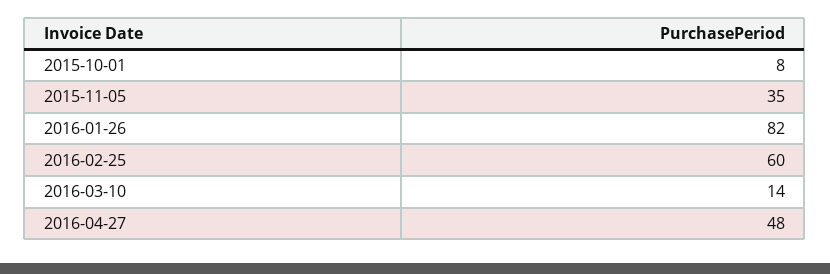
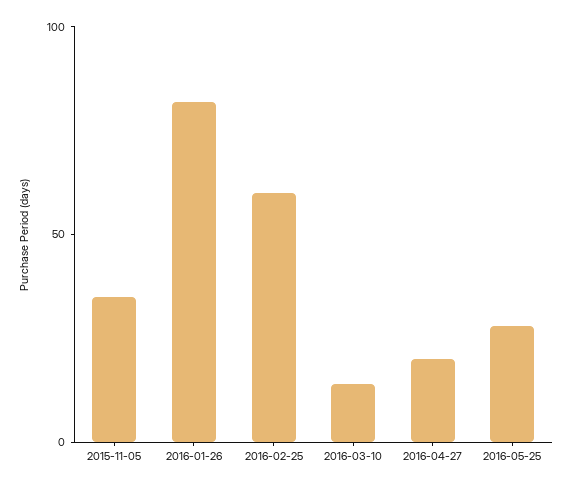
2015-10-01: 8 -> none
2016-04-27: 48 -> 20
2016-05-25: none -> 30

